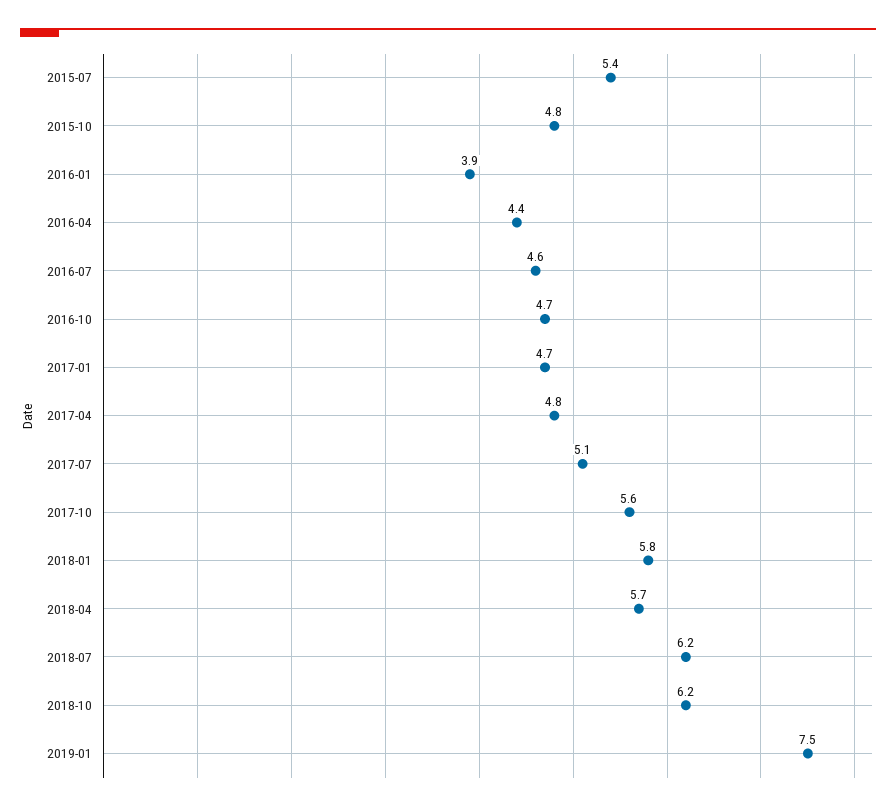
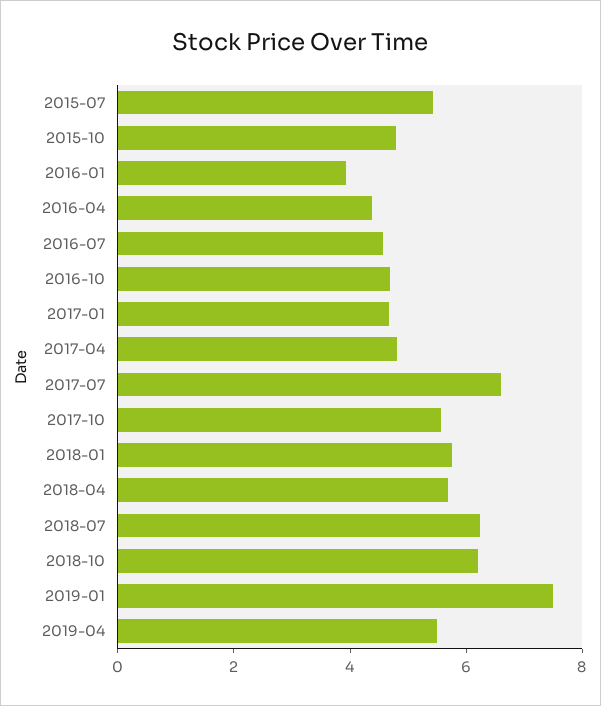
2017-07: 5.1 -> 6.5
2019-04: none -> 5.5

